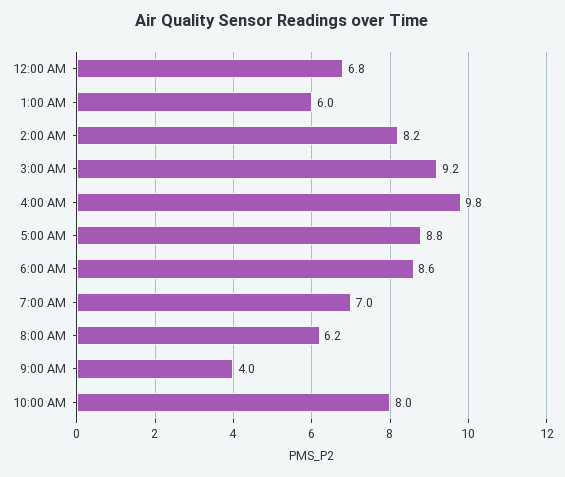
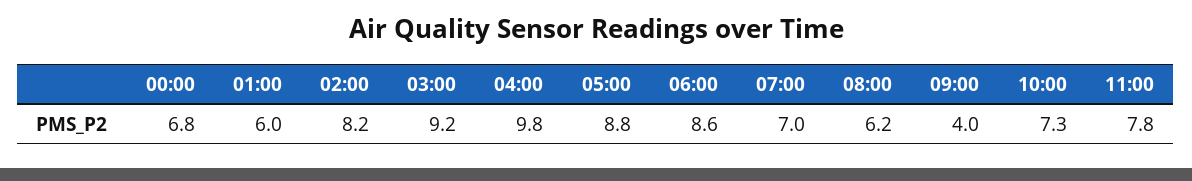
10:00 AM: 8 -> 7.3
11:00: none -> 7.8

